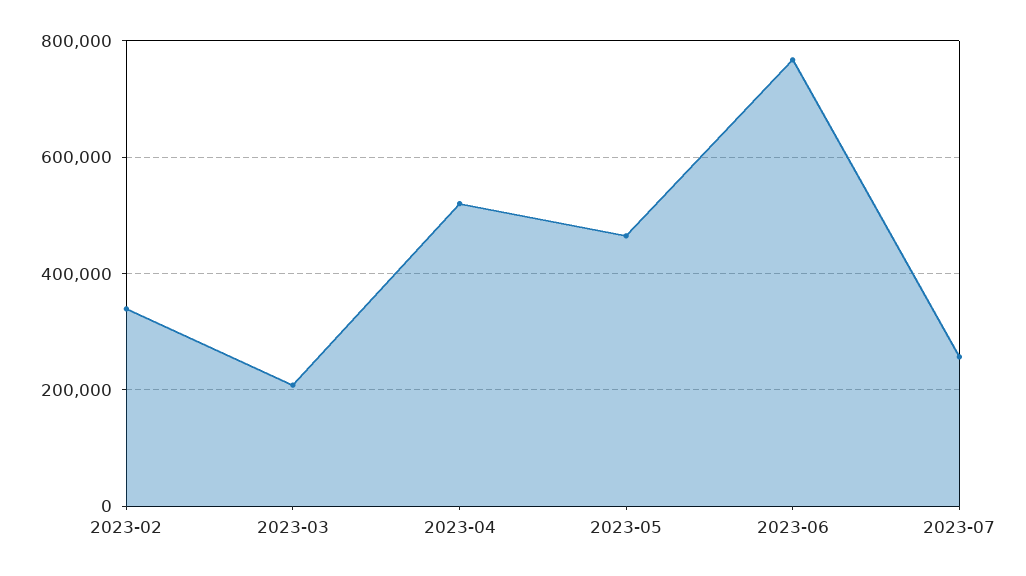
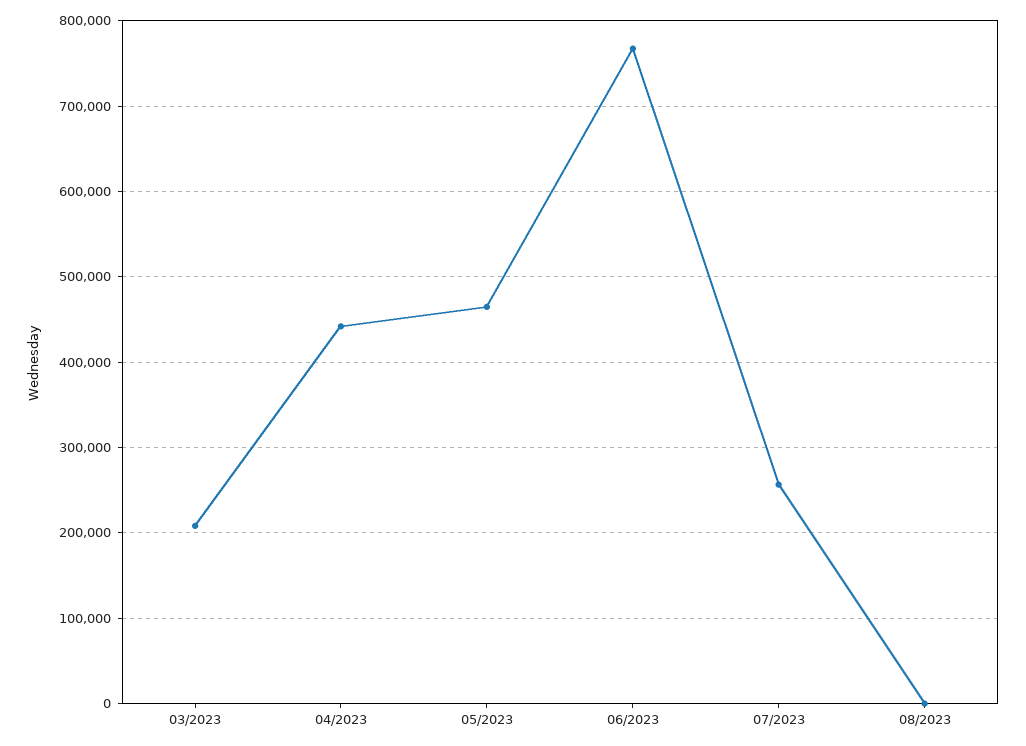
2023-02: 340000 -> none
2023-04: 520000 -> 440000
08/2023: none -> 0

